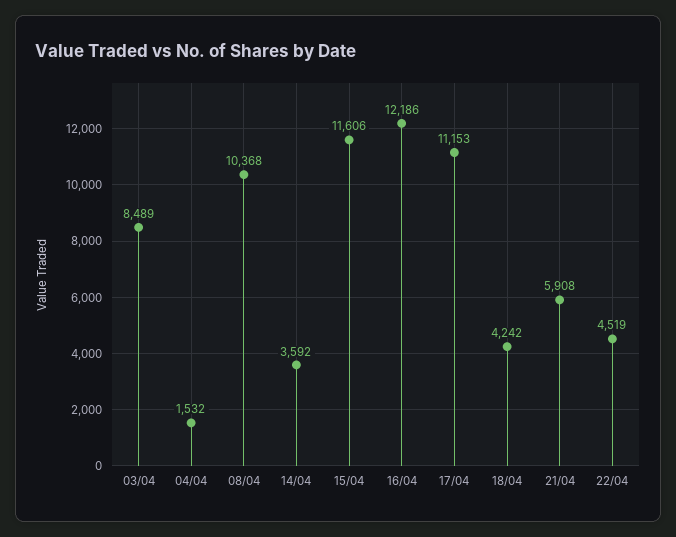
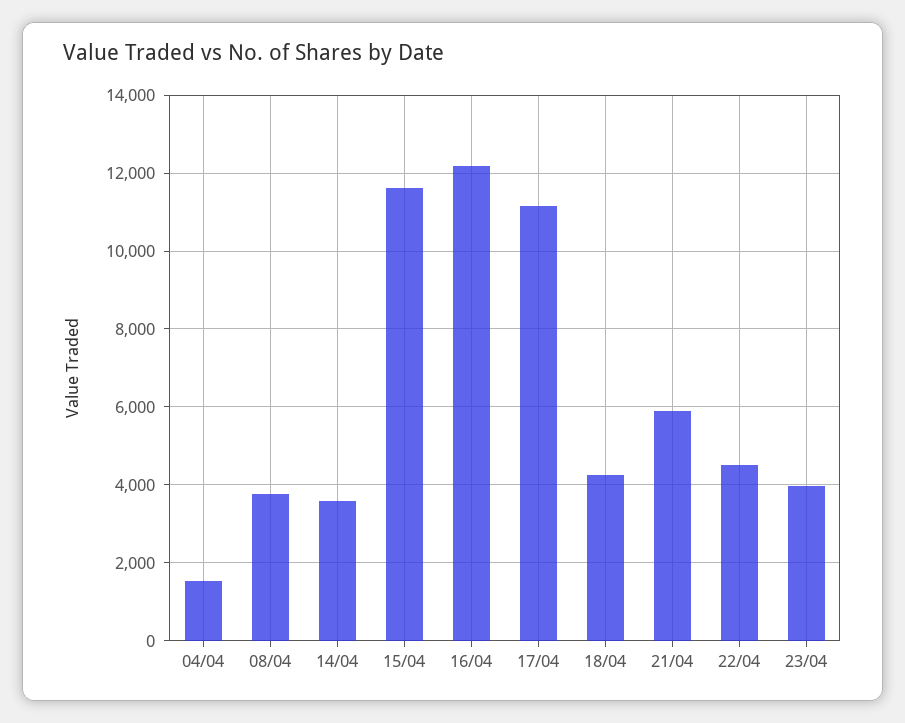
03/04: 8489 -> none
08/04: 10368 -> 3800
23/04: none -> 4000

